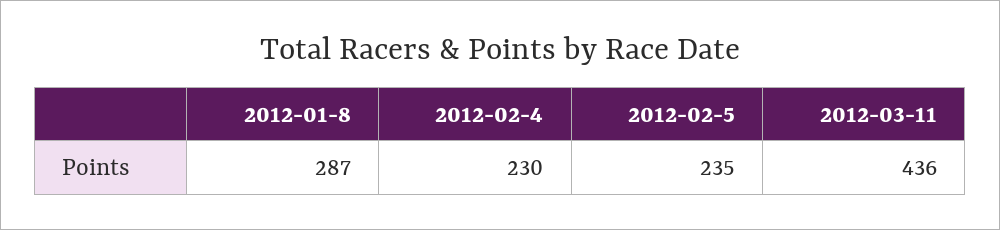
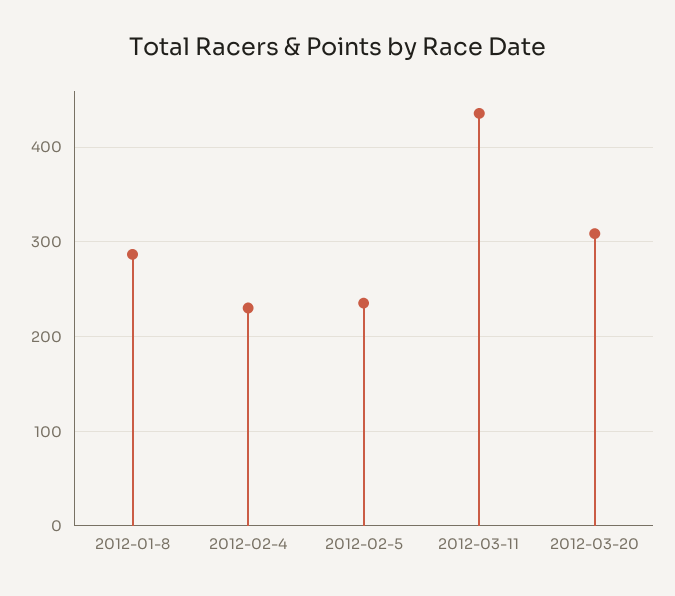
2012-03-20: none -> 310

